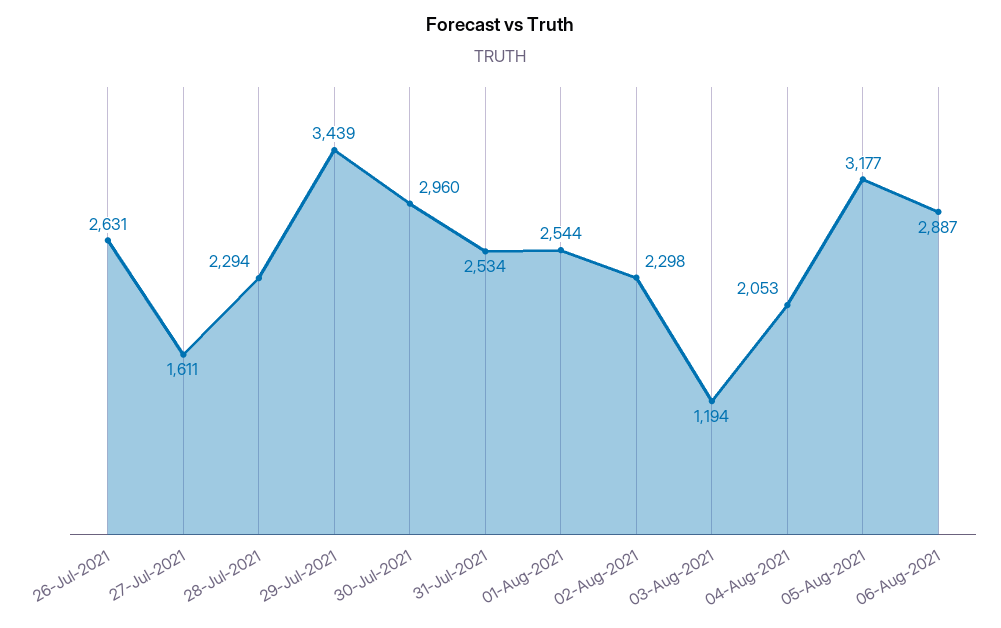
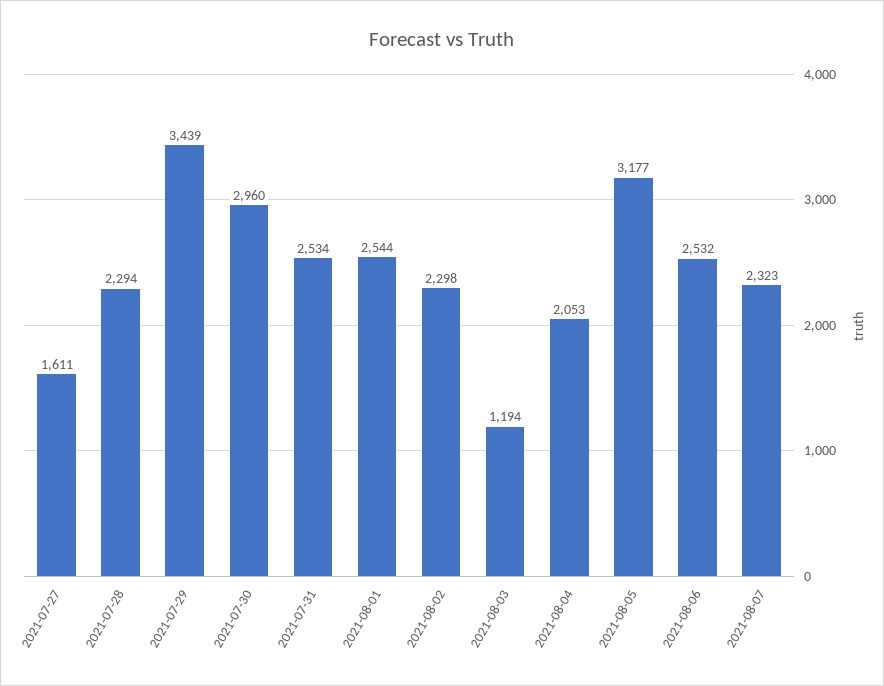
26-Jul-2021: 2631 -> none
06-Aug-2021: 2887 -> 2532
2021-08-07: none -> 2323

